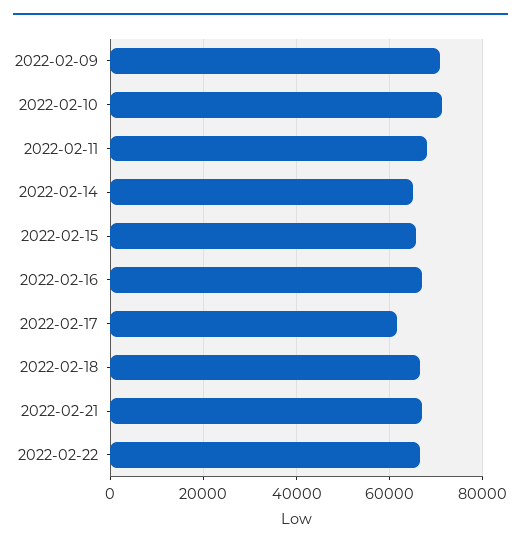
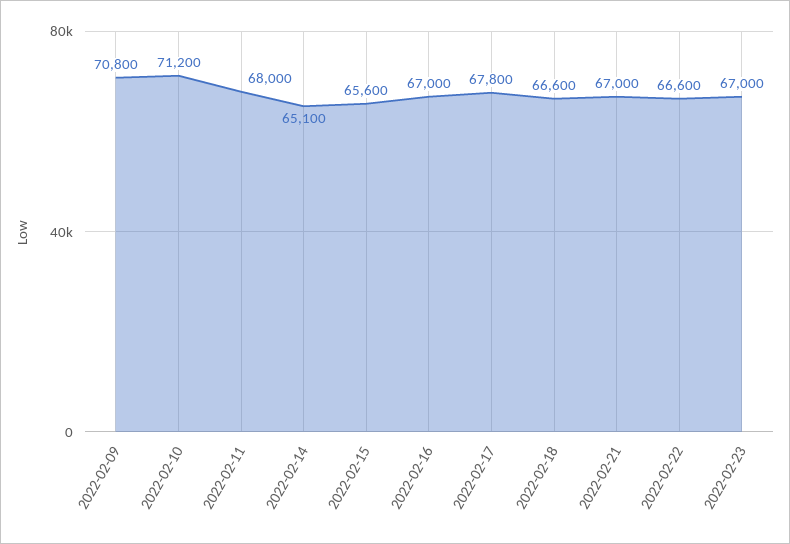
2022-02-17: 62000 -> 67800
2022-02-23: none -> 67000

